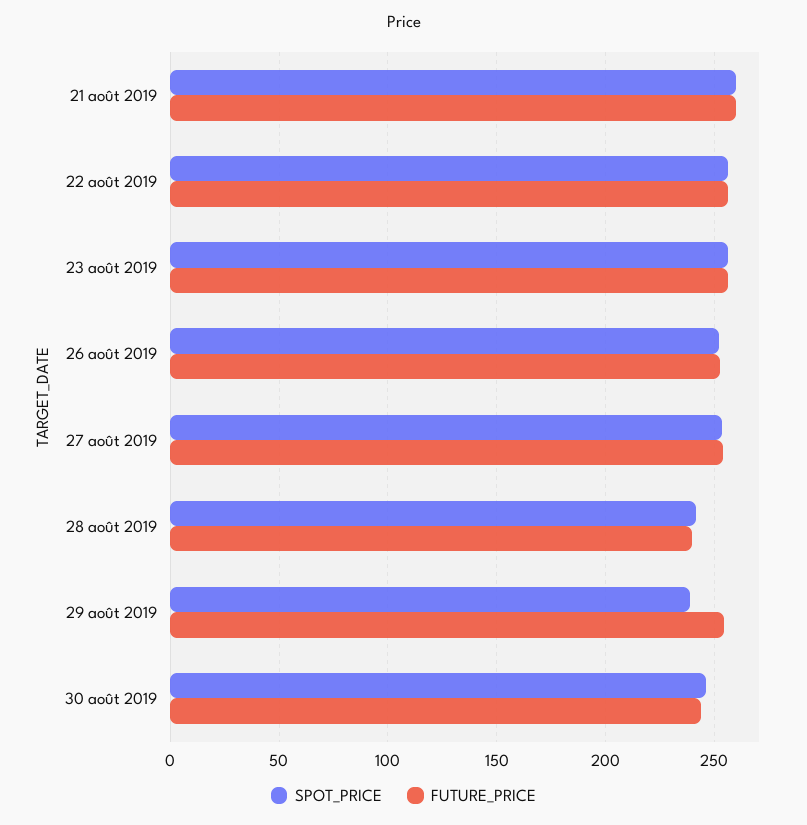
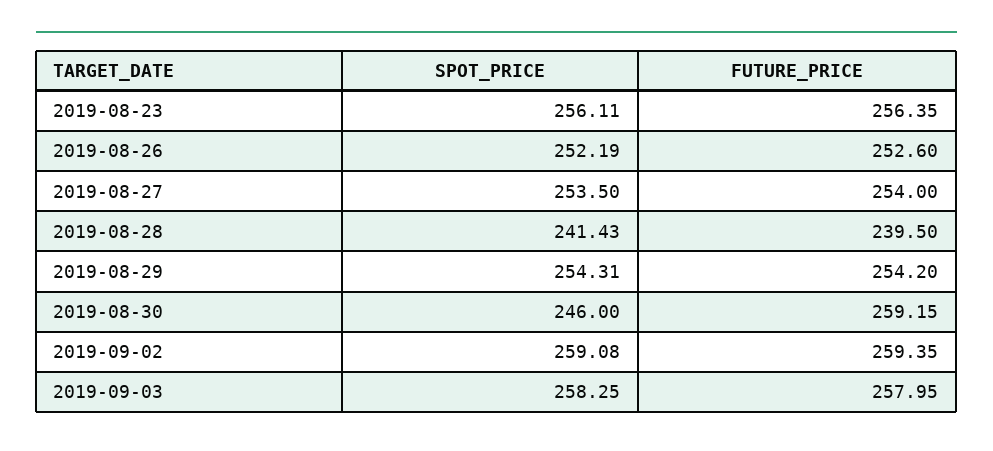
SPOT_PRICE, 21 août 2019: 260 -> none
FUTURE_PRICE, 21 août 2019: 260 -> none
SPOT_PRICE, 22 août 2019: 255 -> none
FUTURE_PRICE, 22 août 2019: 255 -> none
SPOT_PRICE, 29 août 2019: 240 -> 254.31
FUTURE_PRICE, 30 août 2019: 245 -> 259.15
SPOT_PRICE, 2019-09-02: none -> 259.08
FUTURE_PRICE, 2019-09-02: none -> 259.35
SPOT_PRICE, 2019-09-03: none -> 258.25
FUTURE_PRICE, 2019-09-03: none -> 257.95

